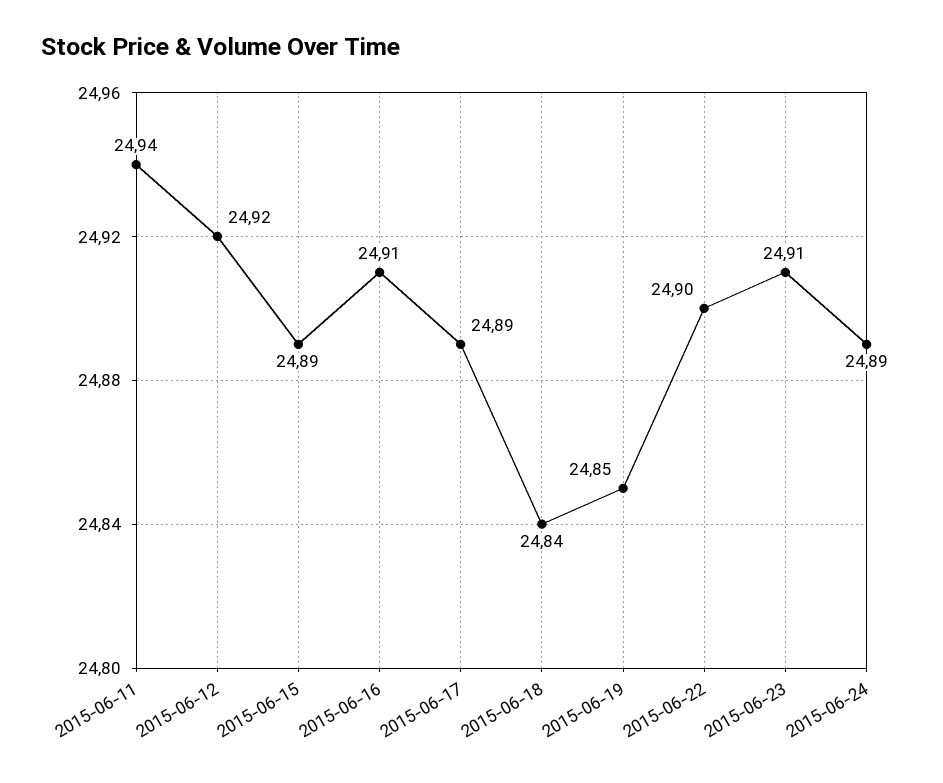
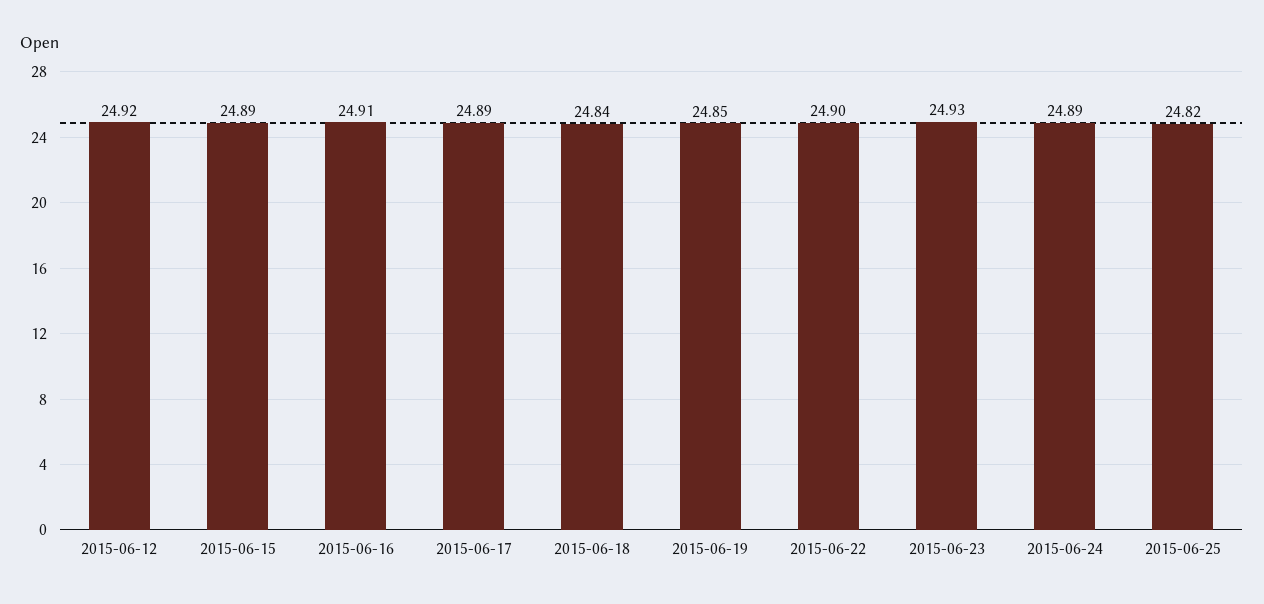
2015-06-11: 24.94 -> none
2015-06-23: 24.91 -> 24.93
2015-06-25: none -> 24.82

